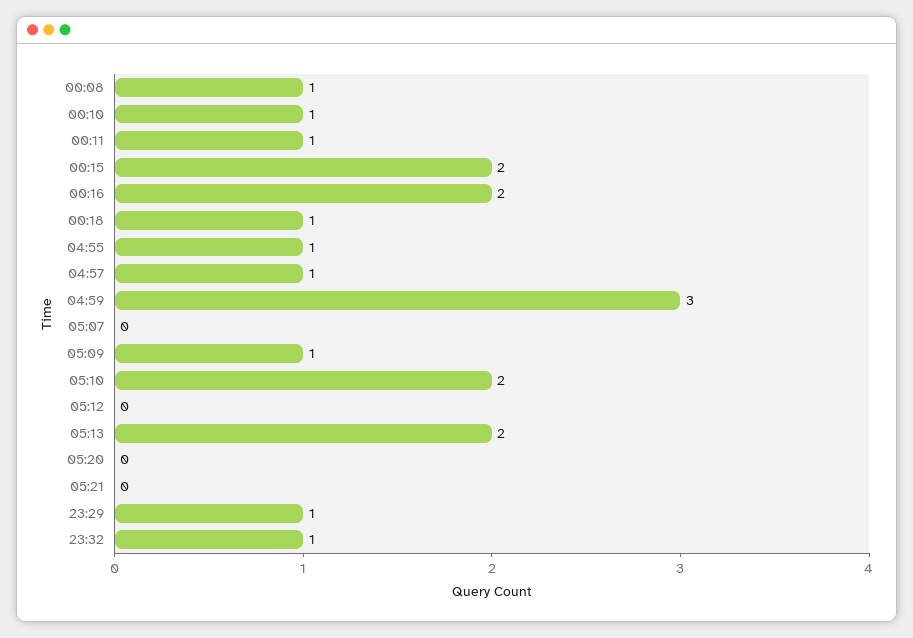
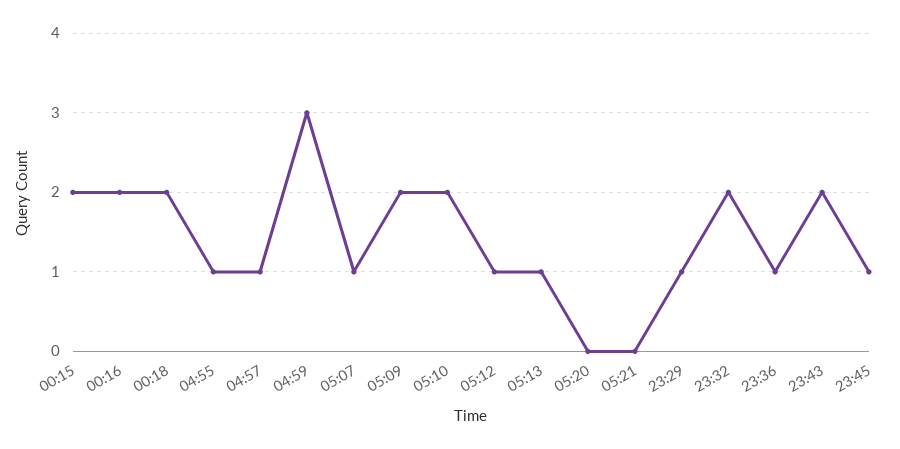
00:08: 1 -> none
00:10: 1 -> none
00:11: 1 -> none
00:18: 1 -> 2
05:07: 0 -> 1
05:09: 1 -> 2
05:12: 0 -> 1
05:13: 2 -> 1
23:32: 1 -> 2
23:36: none -> 1
23:43: none -> 2
23:45: none -> 1

